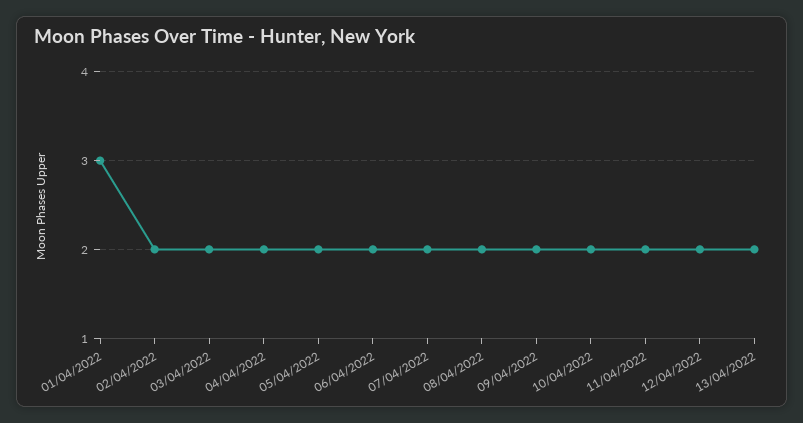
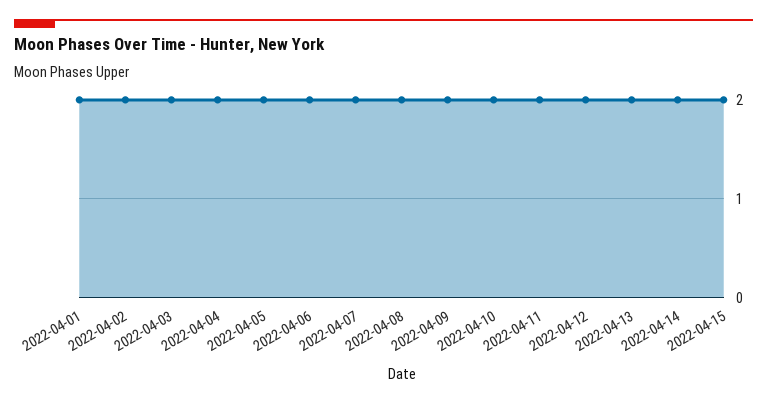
01/04/2022: 3 -> 2
2022-04-14: none -> 2
2022-04-15: none -> 2

